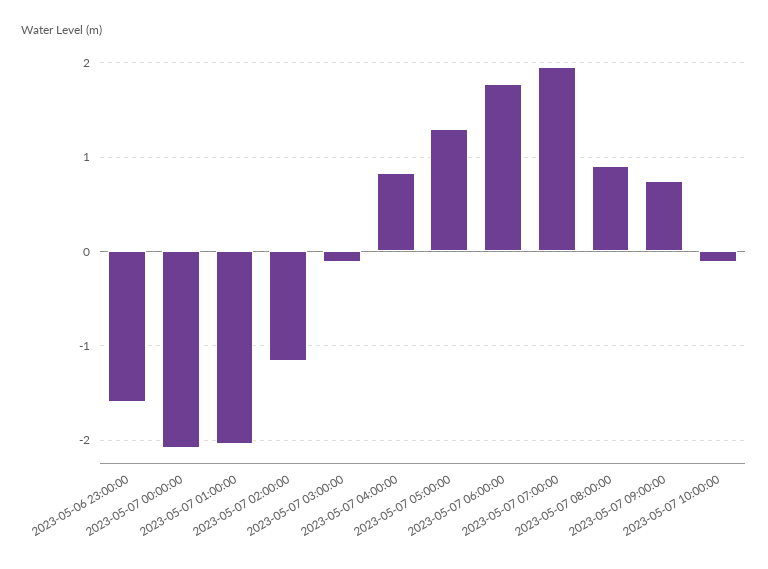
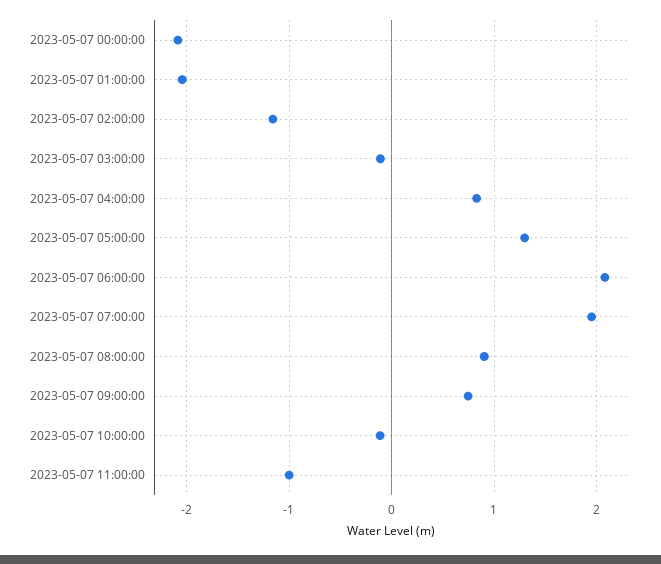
2023-05-06 23:00:00: -1.6 -> none
2023-05-07 06:00:00: 1.8 -> 2.1
2023-05-07 11:00:00: none -> -1

